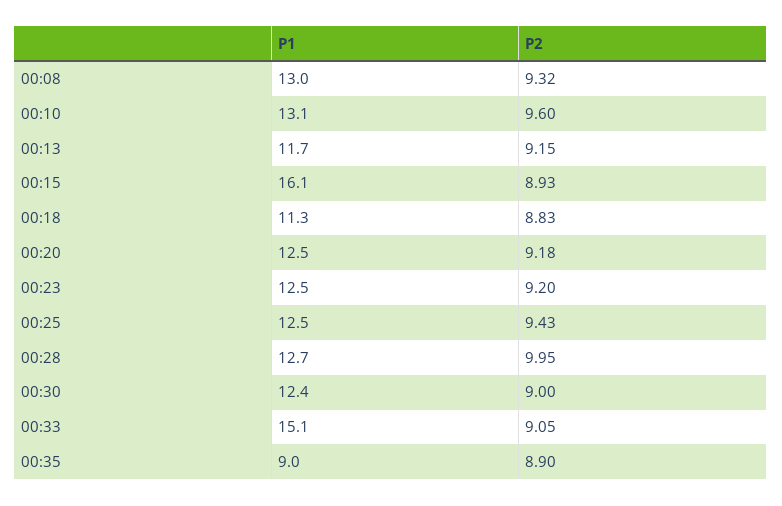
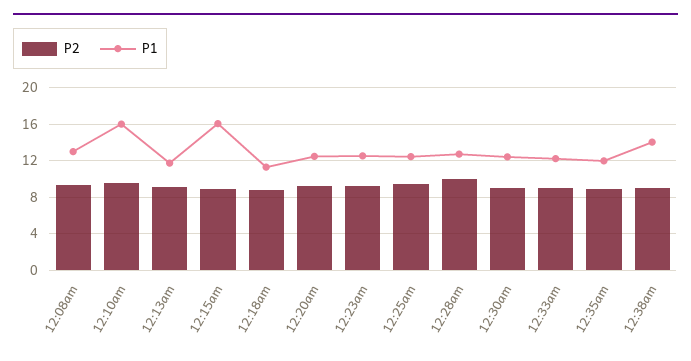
P1, 00:10: 13.1 -> 16
P1, 00:33: 15.1 -> 12
P1, 00:35: 9 -> 12
P2, 12:38am: none -> 9
P1, 12:38am: none -> 14

